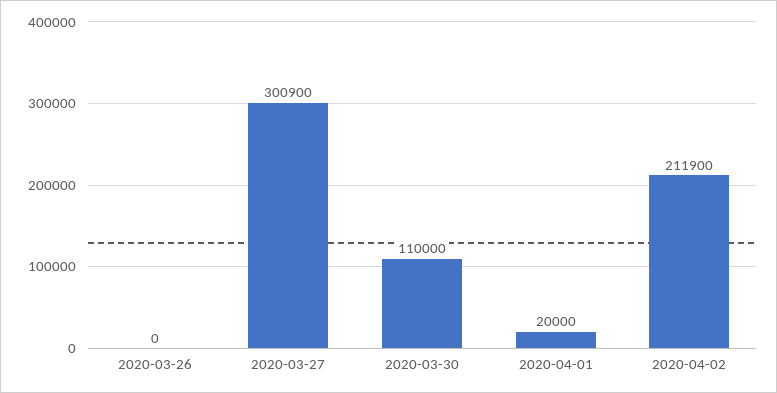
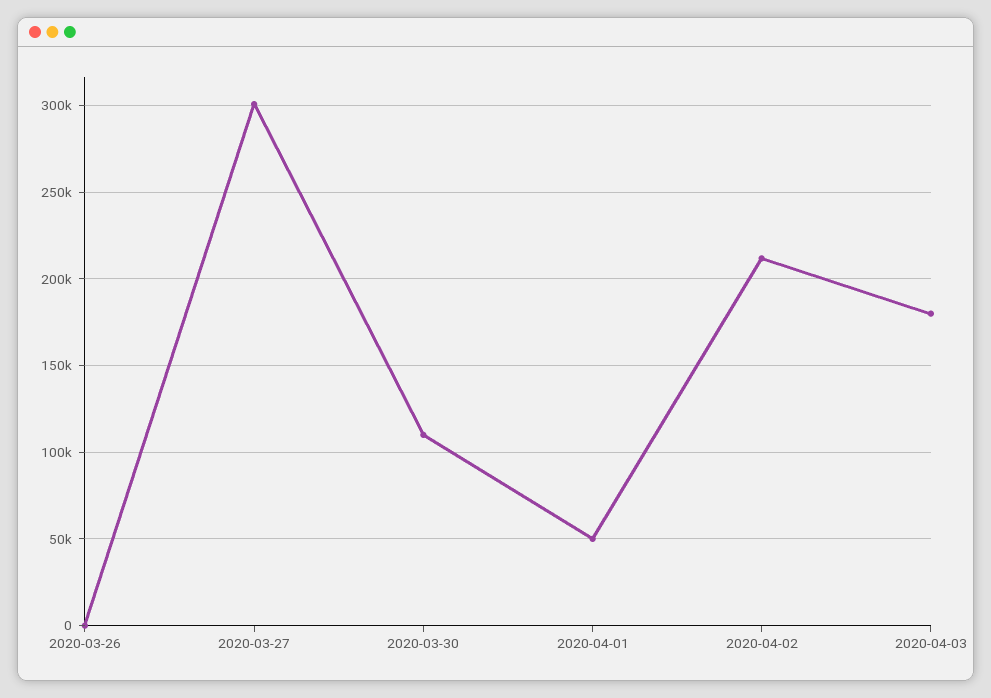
2020-04-01: 20000 -> 50000
2020-04-03: none -> 180000

